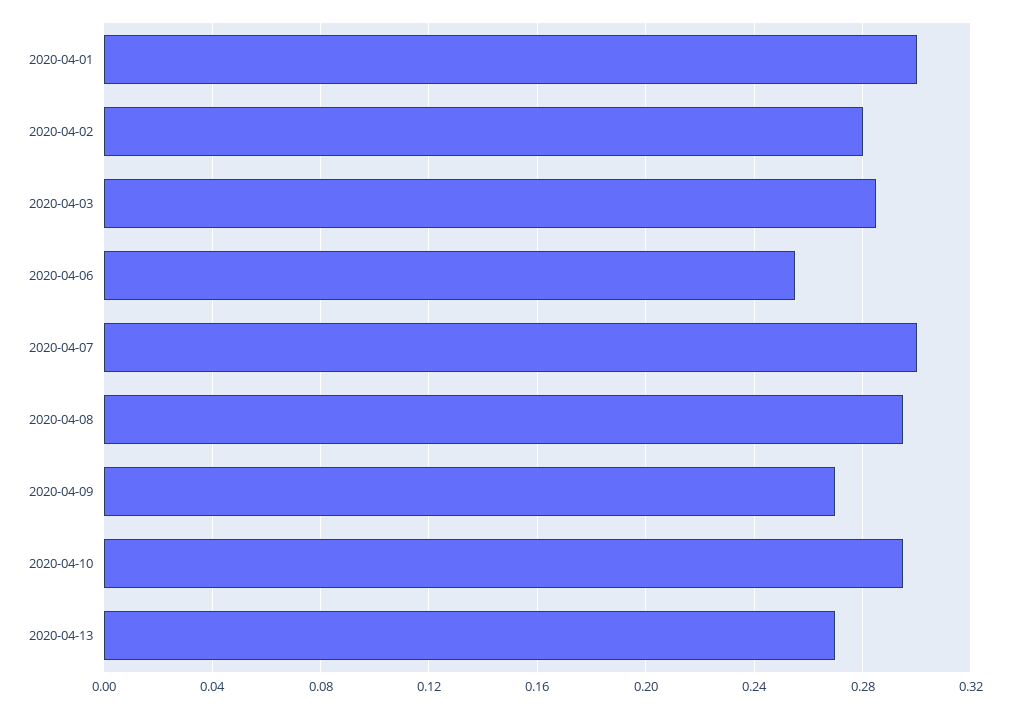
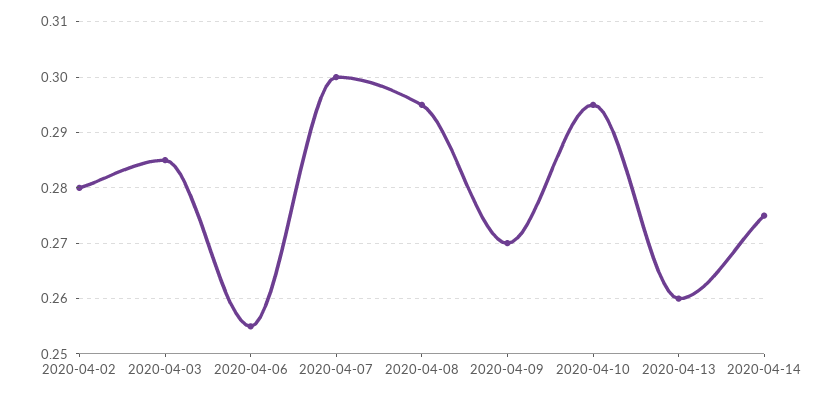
2020-04-01: 0.3 -> none
2020-04-13: 0.27 -> 0.26
2020-04-14: none -> 0.275

